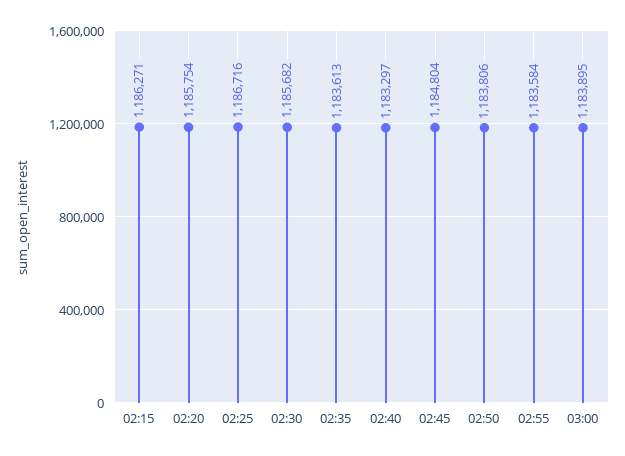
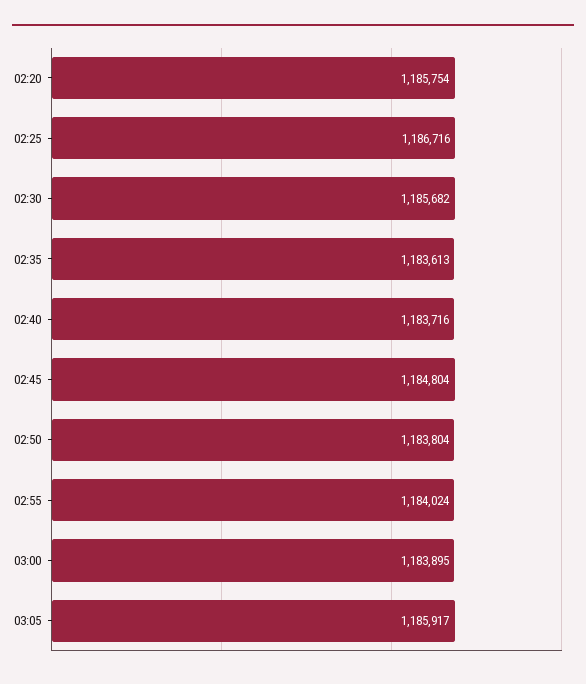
02:15: 1186271 -> none
02:40: 1183297 -> 1183716
02:50: 1183806 -> 1183804
02:55: 1183584 -> 1184024
03:05: none -> 1185917

